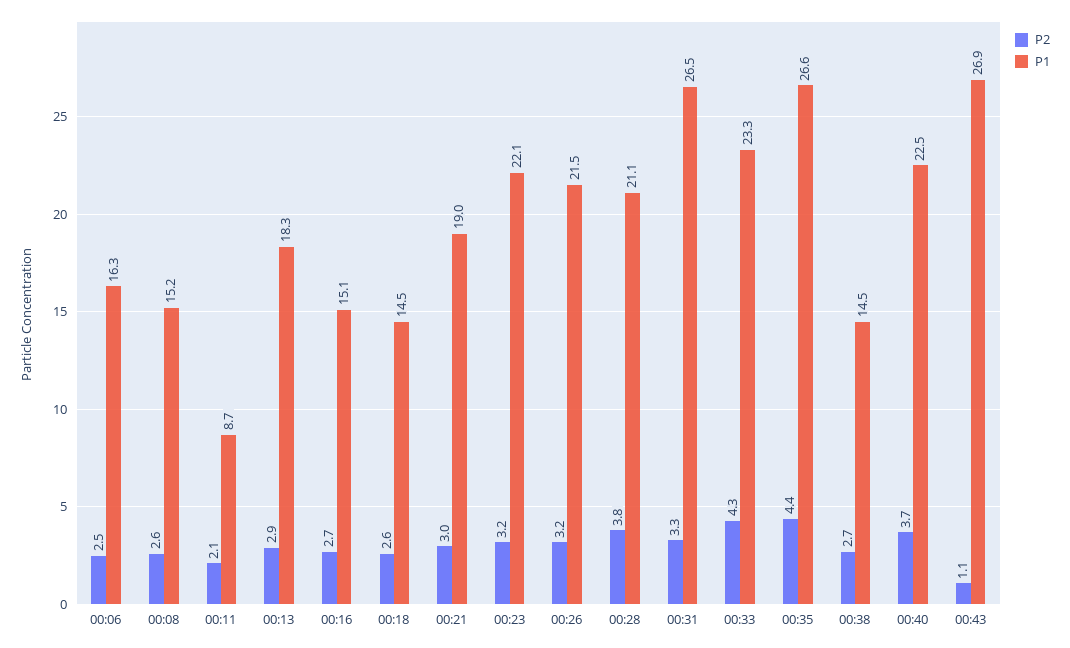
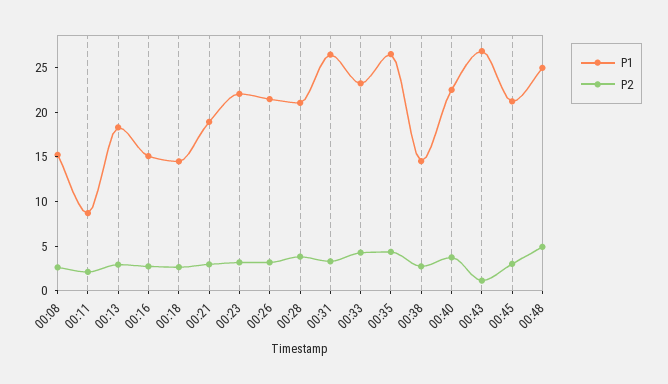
P2, 00:06: 2.5 -> none
P1, 00:06: 16.3 -> none
P1, 00:45: none -> 21
P2, 00:45: none -> 3
P1, 00:48: none -> 25
P2, 00:48: none -> 5

